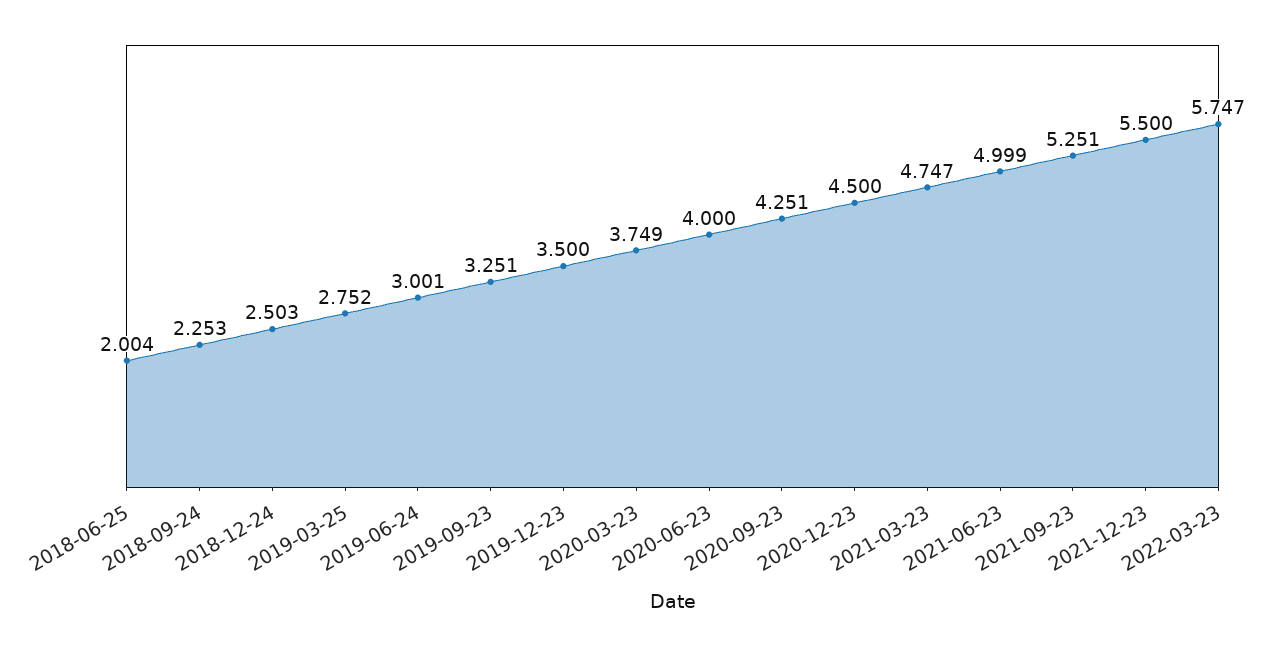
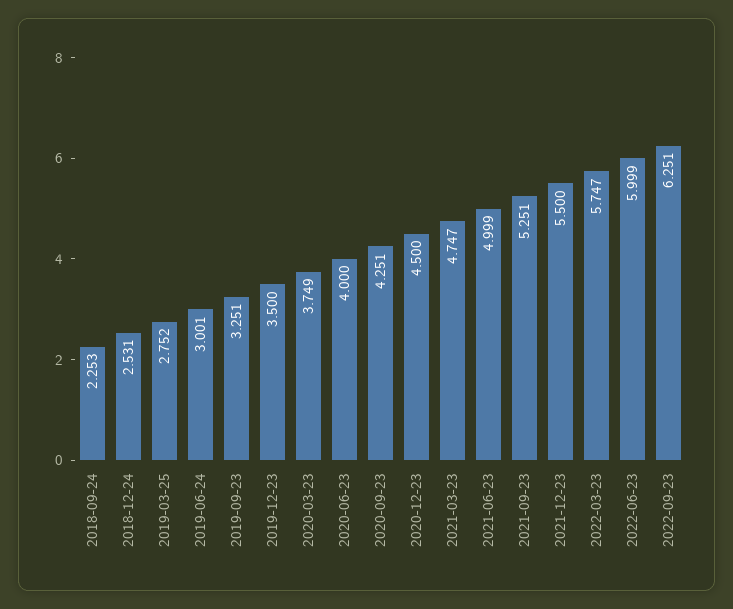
2018-06-25: 2.004 -> none
2018-12-24: 2.503 -> 2.531
2022-06-23: none -> 5.999
2022-09-23: none -> 6.251

